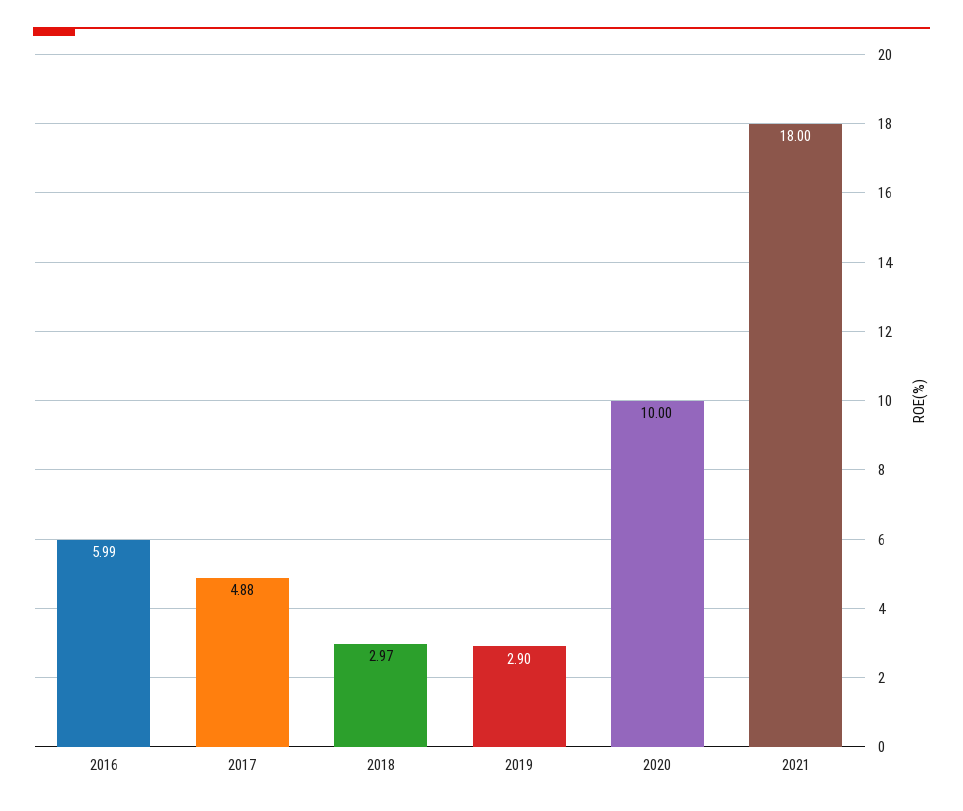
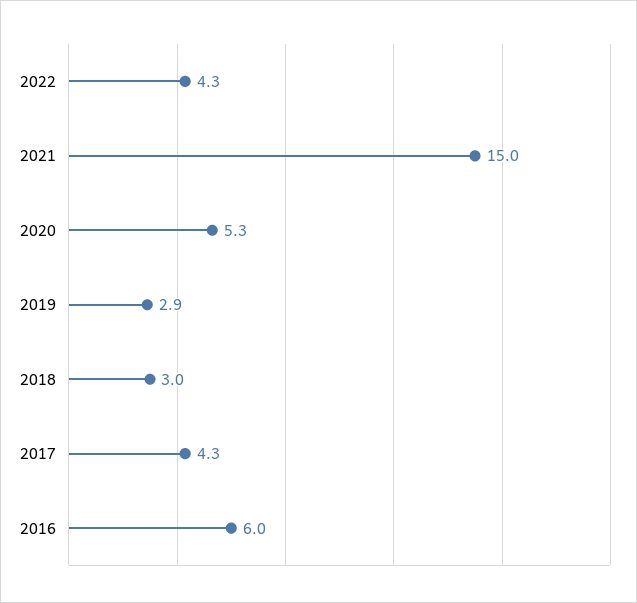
2017: 4.88 -> 4.3
2020: 10 -> 5.3
2021: 18 -> 15
2022: none -> 4.3

